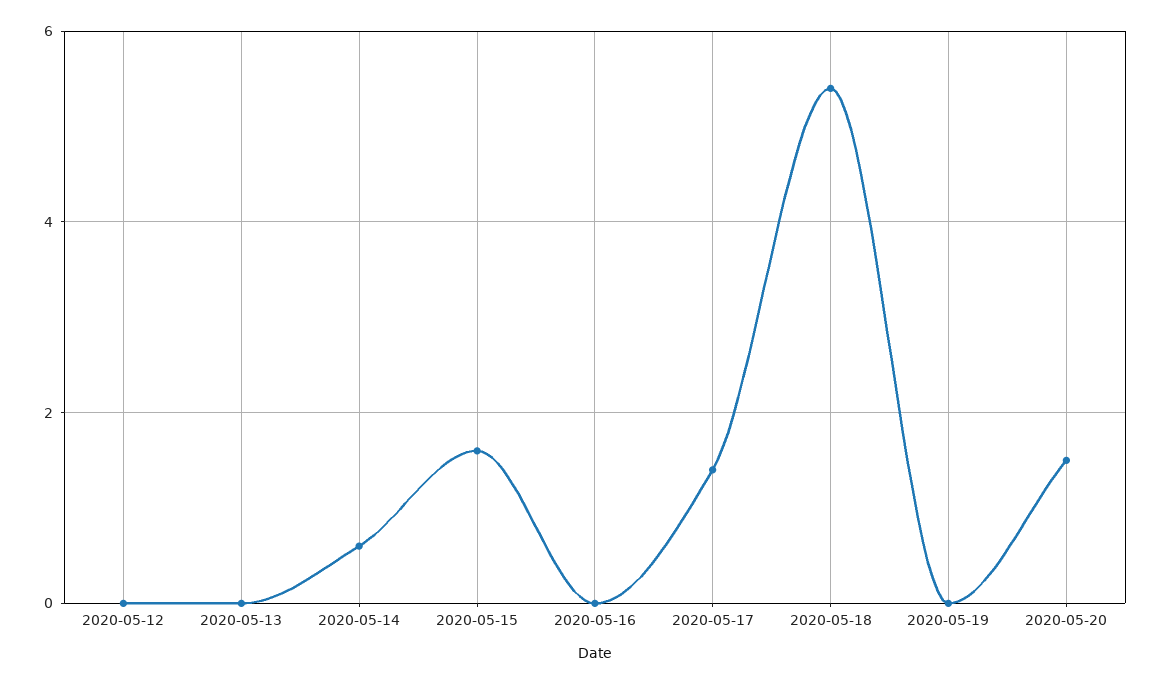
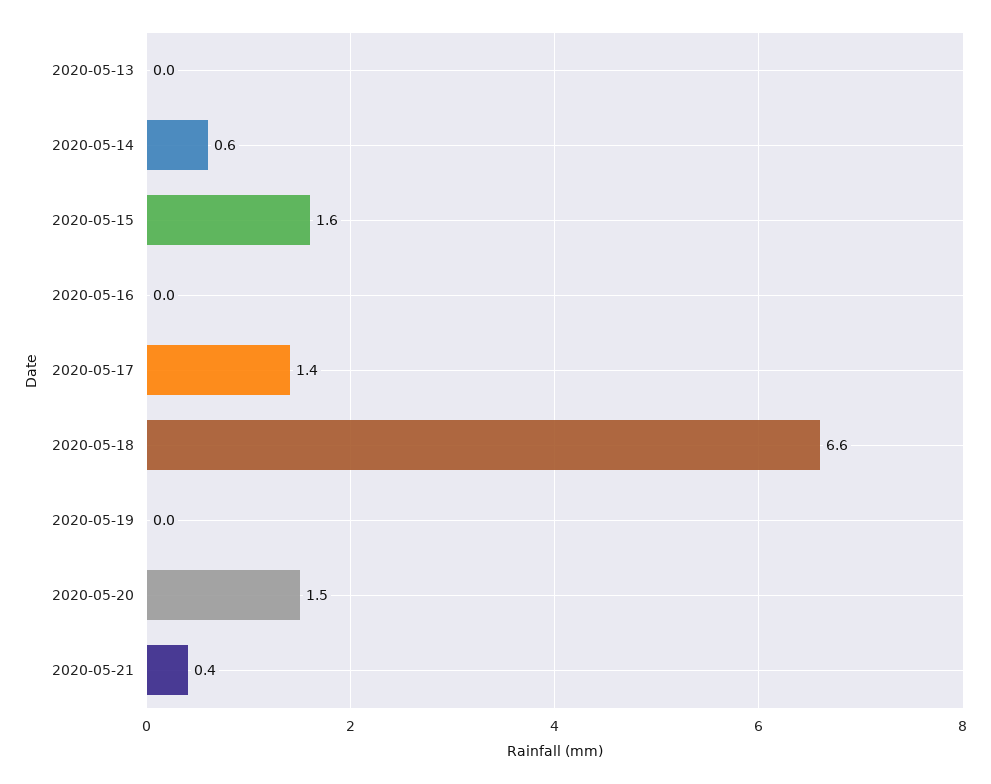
2020-05-12: 0 -> none
2020-05-18: 5.5 -> 6.6
2020-05-21: none -> 0.4

